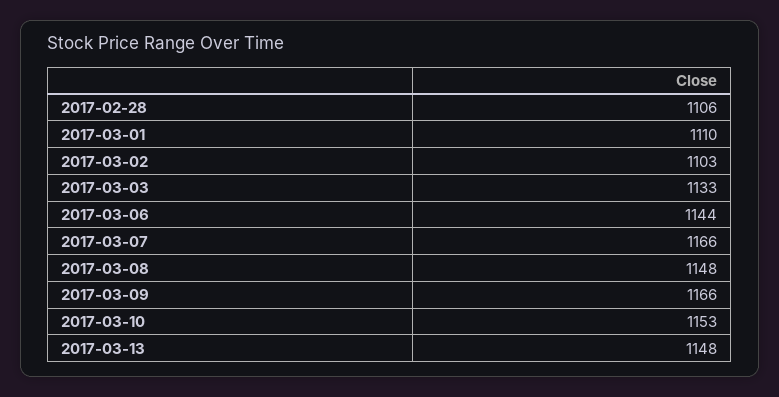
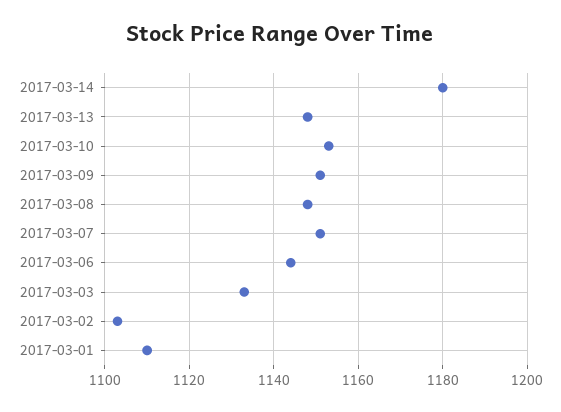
2017-02-28: 1106 -> none
2017-03-07: 1166 -> 1150
2017-03-09: 1166 -> 1150
2017-03-14: none -> 1180

